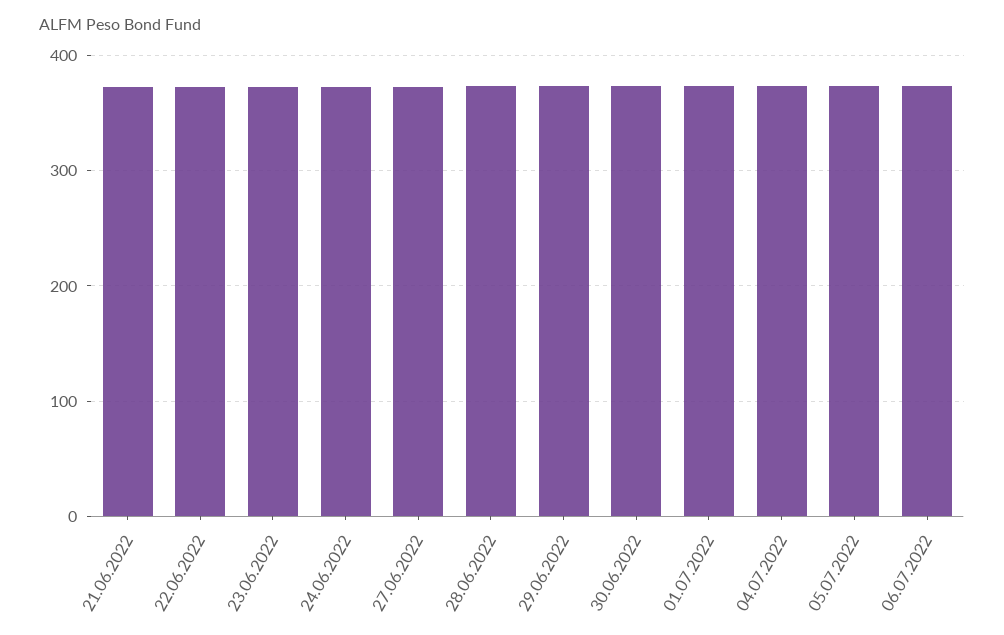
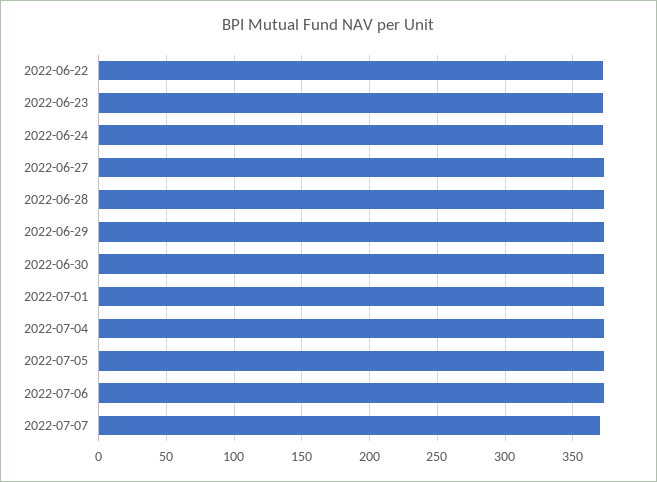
21.06.2022: 370 -> none
2022-07-07: none -> 370

